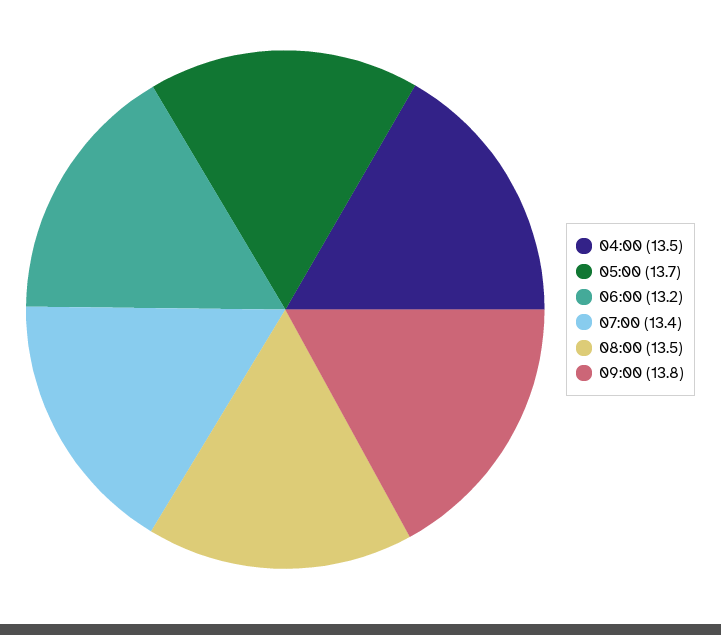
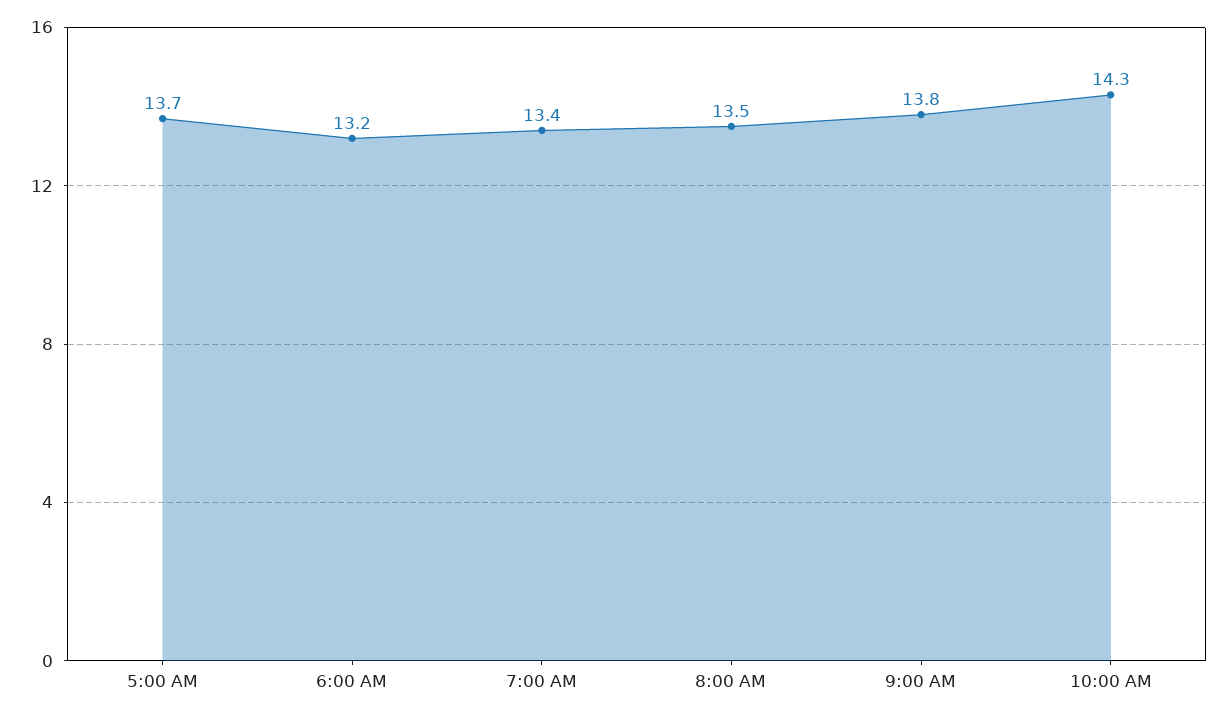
04:00: 13.5 -> none
10:00 AM: none -> 14.3

